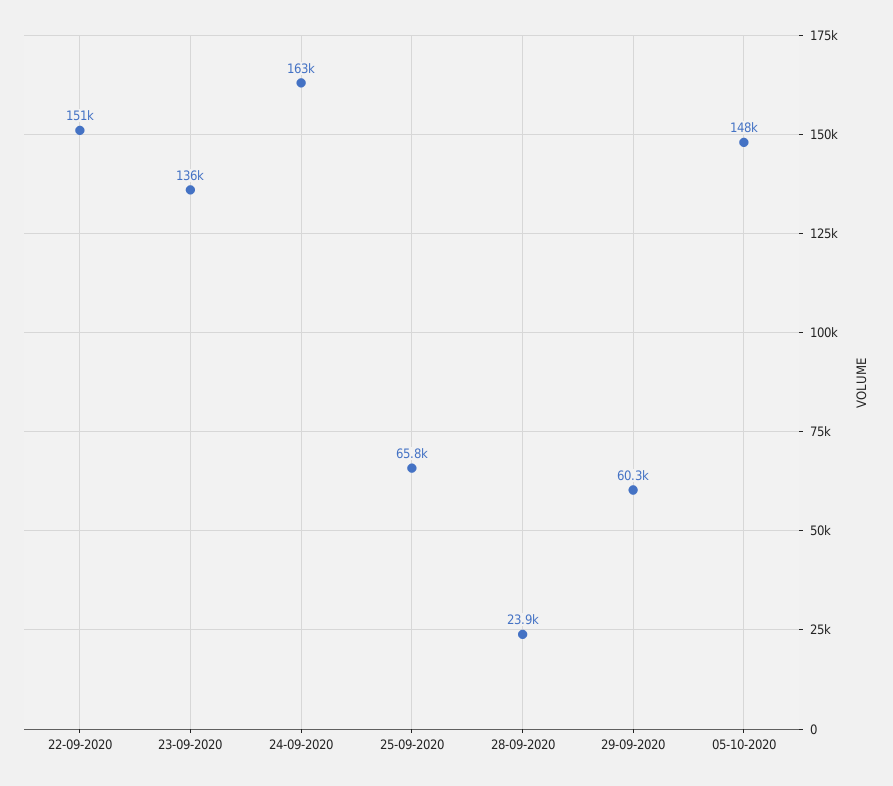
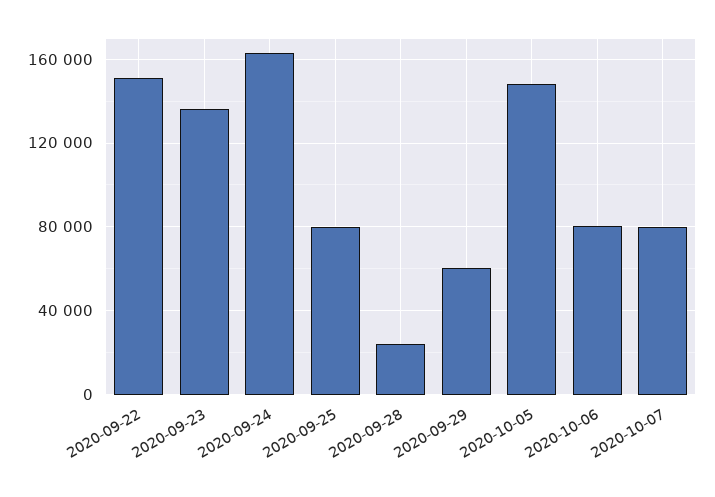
25-09-2020: 65800 -> 80000
2020-10-06: none -> 80000
2020-10-07: none -> 80000

